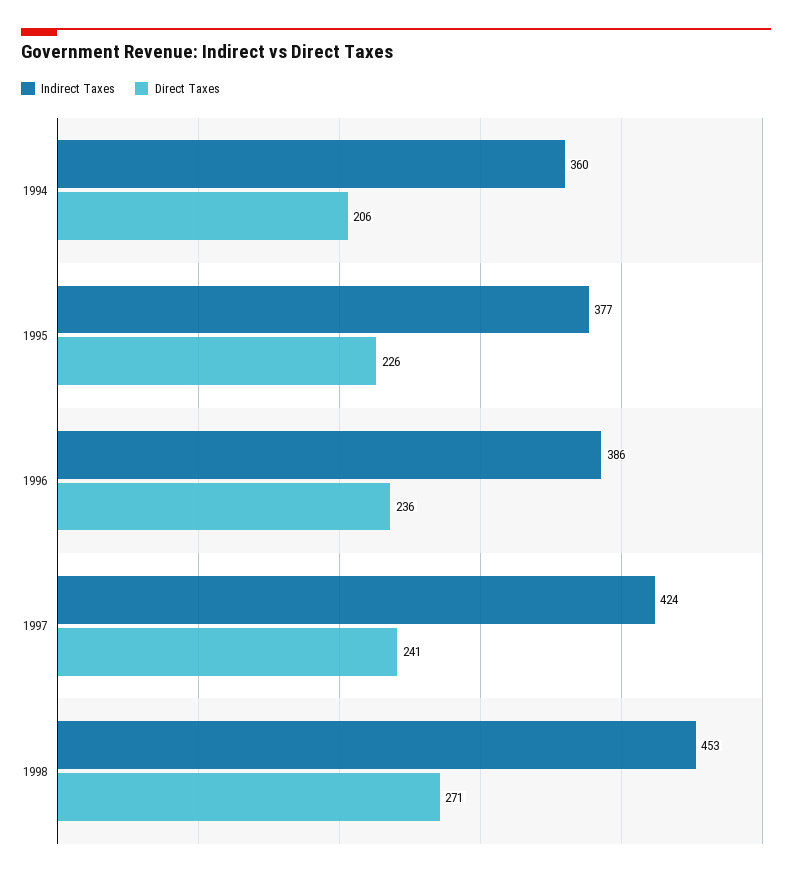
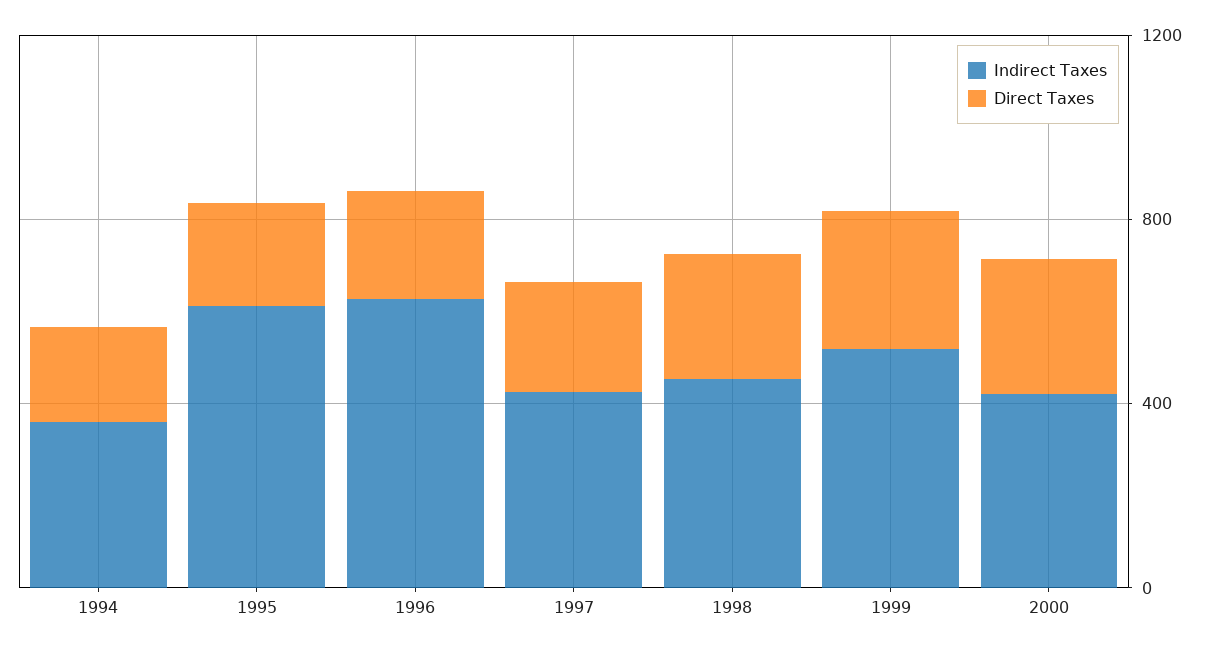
Indirect Taxes, 1995: 377 -> 600
Indirect Taxes, 1996: 386 -> 600
Indirect Taxes, 1999: none -> 500
Direct Taxes, 1999: none -> 300
Indirect Taxes, 2000: none -> 400
Direct Taxes, 2000: none -> 300

